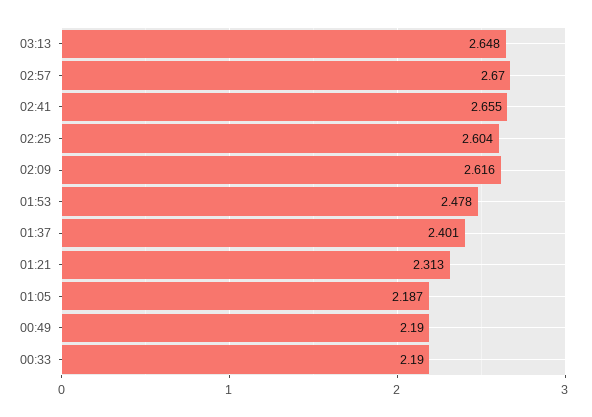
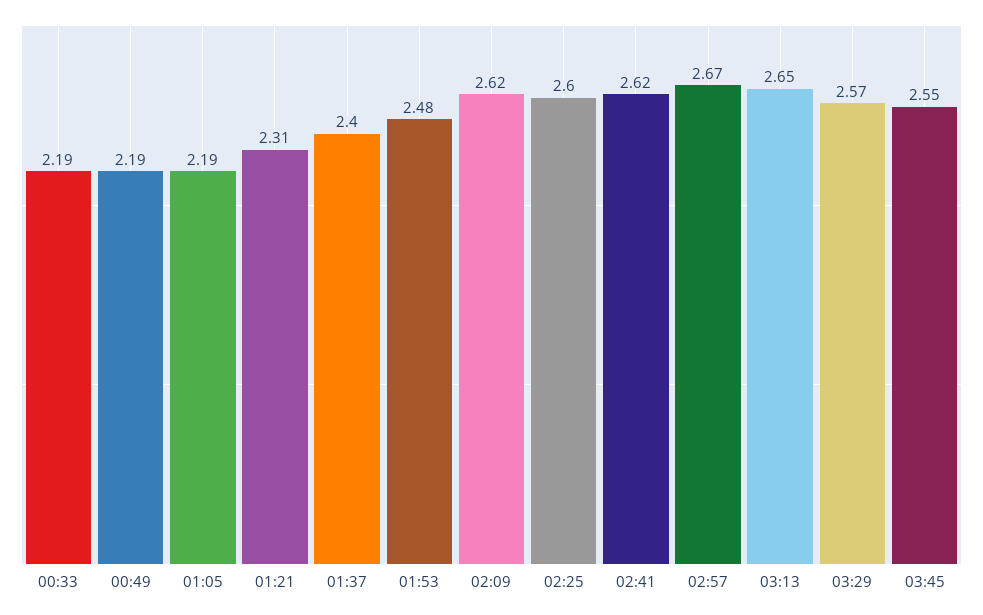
02:41: 2.655 -> 2.62
03:29: none -> 2.57
03:45: none -> 2.55

